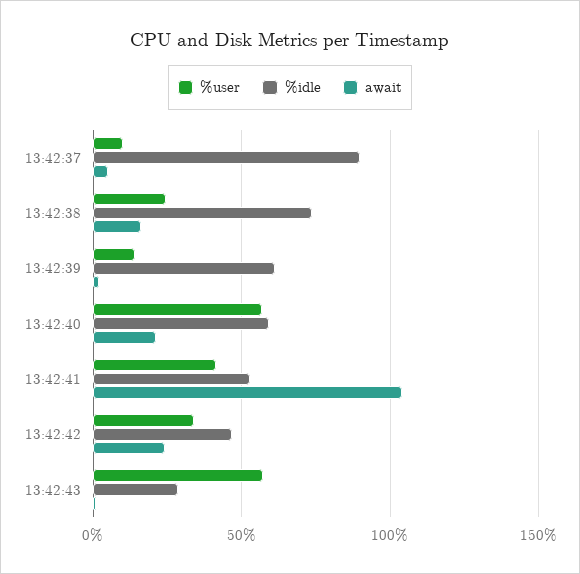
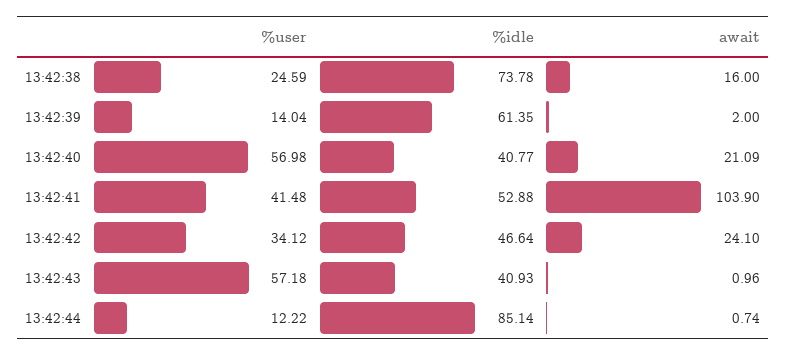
%user, 13:42:37: 10 -> none
%idle, 13:42:37: 90 -> none
await, 13:42:37: 5 -> none
%idle, 13:42:40: 60 -> 40.77
%idle, 13:42:43: 30 -> 40.93
%user, 13:42:44: none -> 12.22
%idle, 13:42:44: none -> 85.14
await, 13:42:44: none -> 0.74

